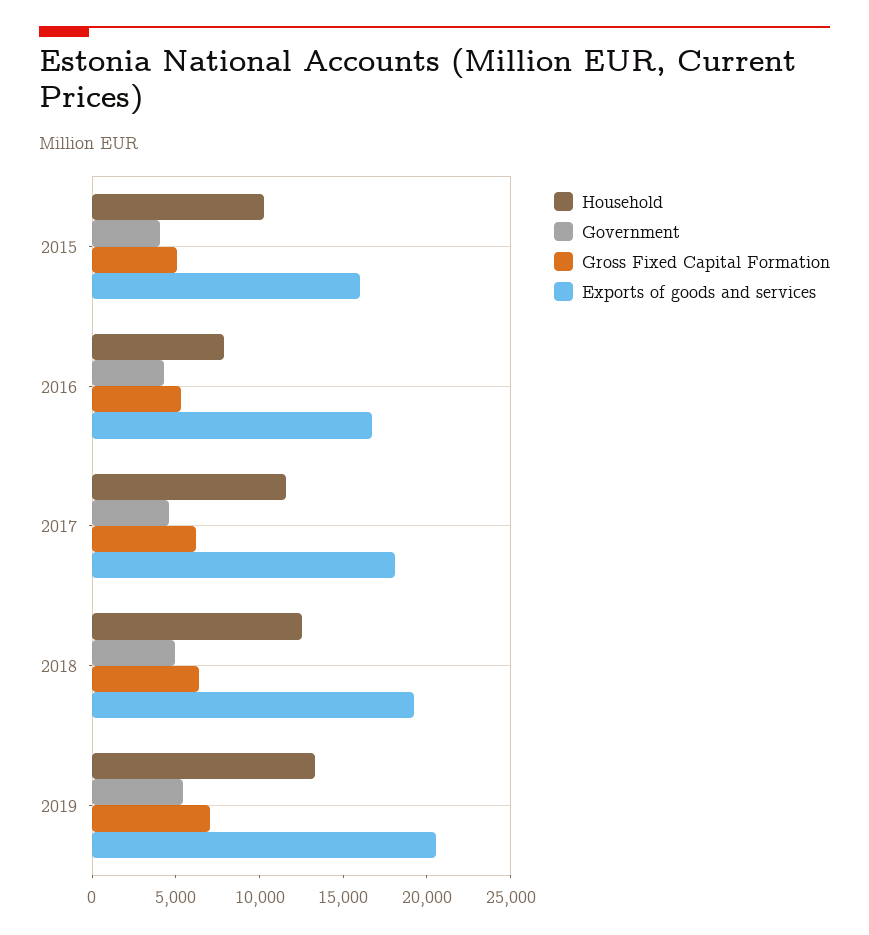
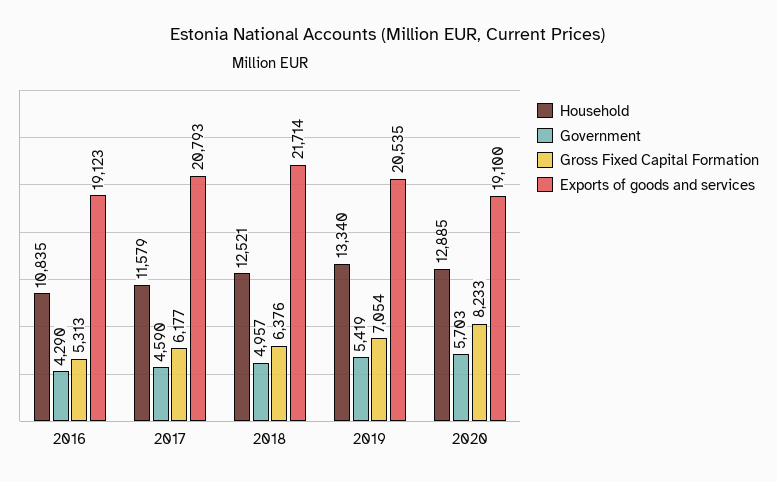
Household, 2015: 10000 -> none
Government, 2015: 4000 -> none
Gross Fixed Capital Formation, 2015: 5000 -> none
Exports of goods and services, 2015: 16000 -> none
Household, 2016: 8000 -> 10835
Exports of goods and services, 2016: 17000 -> 19123
Exports of goods and services, 2017: 18000 -> 20793
Exports of goods and services, 2018: 19000 -> 21714
Household, 2020: none -> 12885
Government, 2020: none -> 5703
Gross Fixed Capital Formation, 2020: none -> 8233
Exports of goods and services, 2020: none -> 19100

